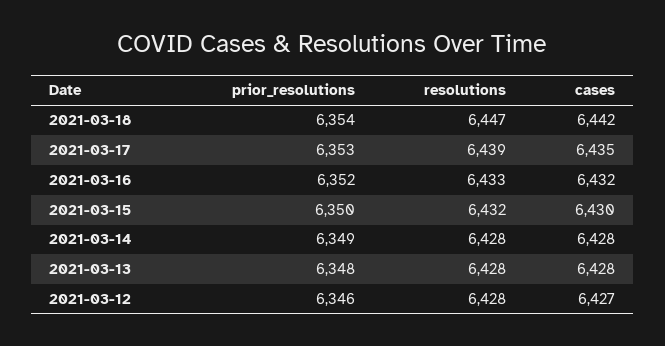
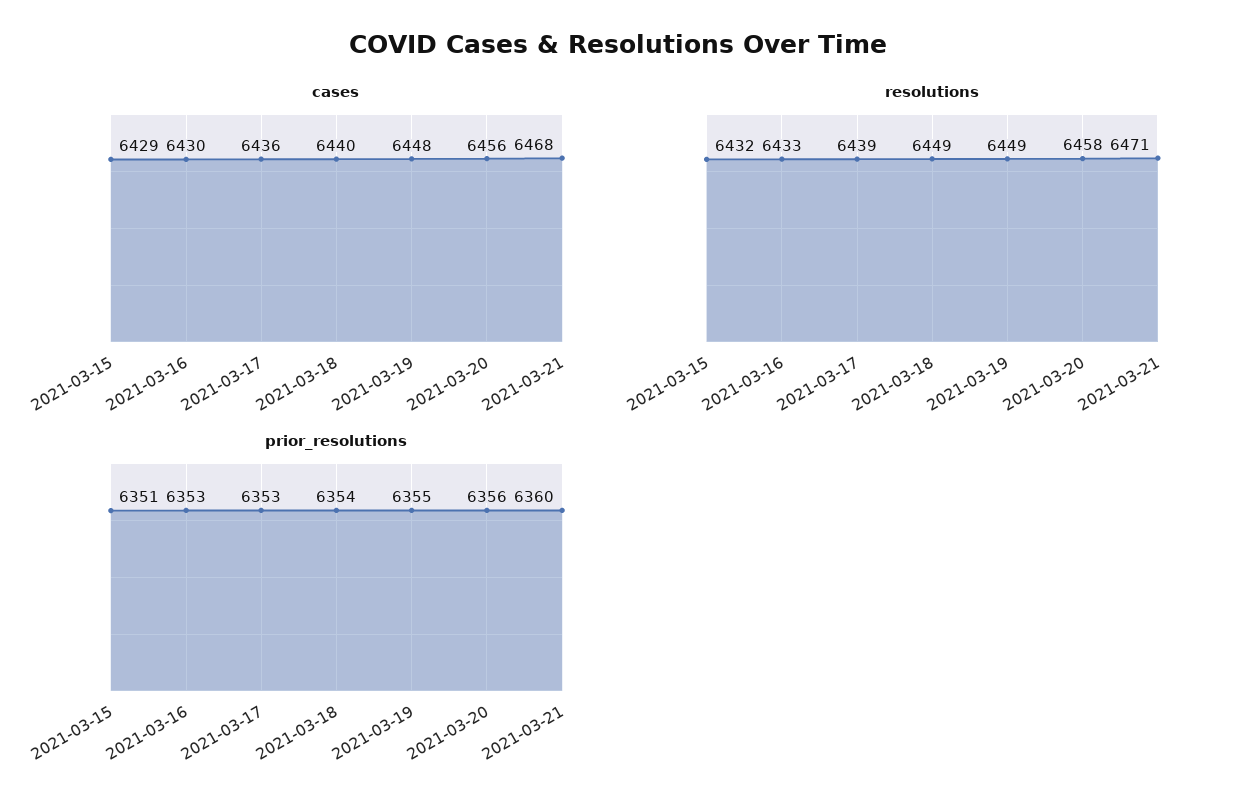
resolutions, 2021-03-18: 6447 -> 6449
cases, 2021-03-18: 6442 -> 6440
cases, 2021-03-17: 6435 -> 6436
prior_resolutions, 2021-03-16: 6352 -> 6353
cases, 2021-03-16: 6432 -> 6430
prior_resolutions, 2021-03-15: 6350 -> 6351
cases, 2021-03-15: 6430 -> 6429
prior_resolutions, 2021-03-14: 6349 -> none
resolutions, 2021-03-14: 6428 -> none
cases, 2021-03-14: 6428 -> none
prior_resolutions, 2021-03-13: 6348 -> none
resolutions, 2021-03-13: 6428 -> none
cases, 2021-03-13: 6428 -> none
prior_resolutions, 2021-03-12: 6346 -> none
resolutions, 2021-03-12: 6428 -> none
cases, 2021-03-12: 6427 -> none
cases, 2021-03-19: none -> 6448
cases, 2021-03-20: none -> 6456
cases, 2021-03-21: none -> 6468
resolutions, 2021-03-19: none -> 6449
resolutions, 2021-03-20: none -> 6458
resolutions, 2021-03-21: none -> 6471
prior_resolutions, 2021-03-19: none -> 6355
prior_resolutions, 2021-03-20: none -> 6356
prior_resolutions, 2021-03-21: none -> 6360

